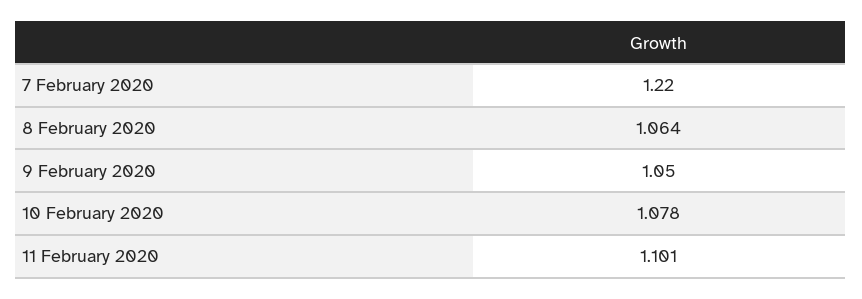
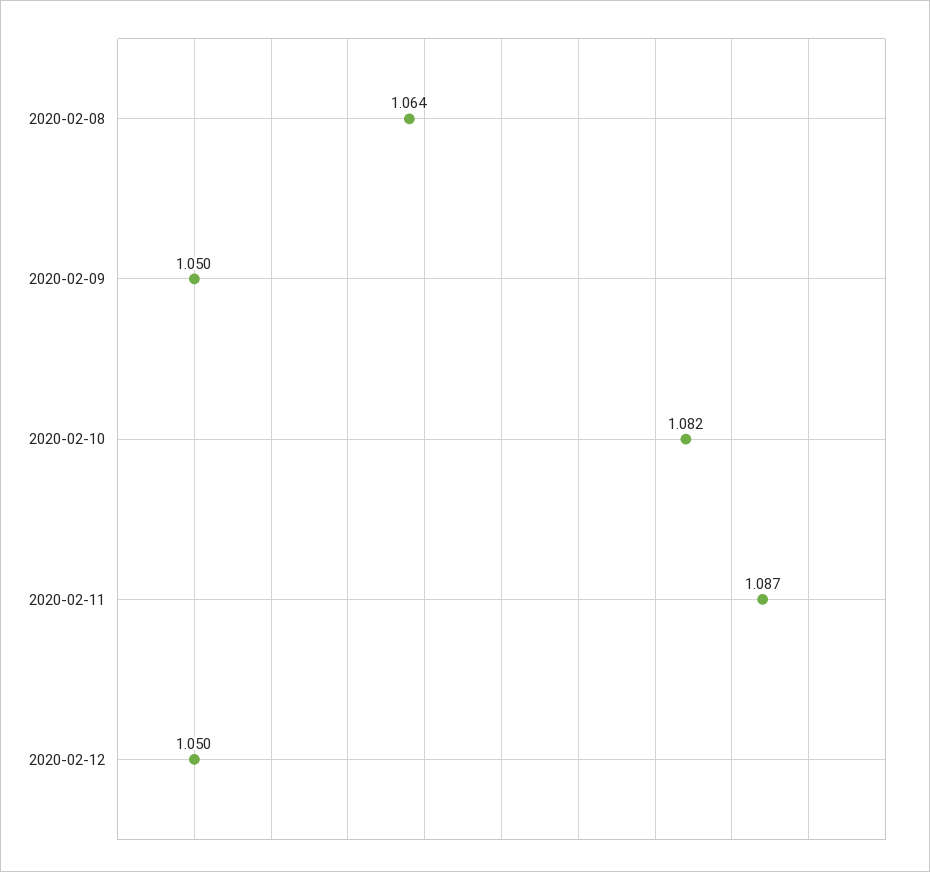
7 February 2020: 1.22 -> none
10 February 2020: 1.078 -> 1.082
11 February 2020: 1.101 -> 1.087
2020-02-12: none -> 1.05

